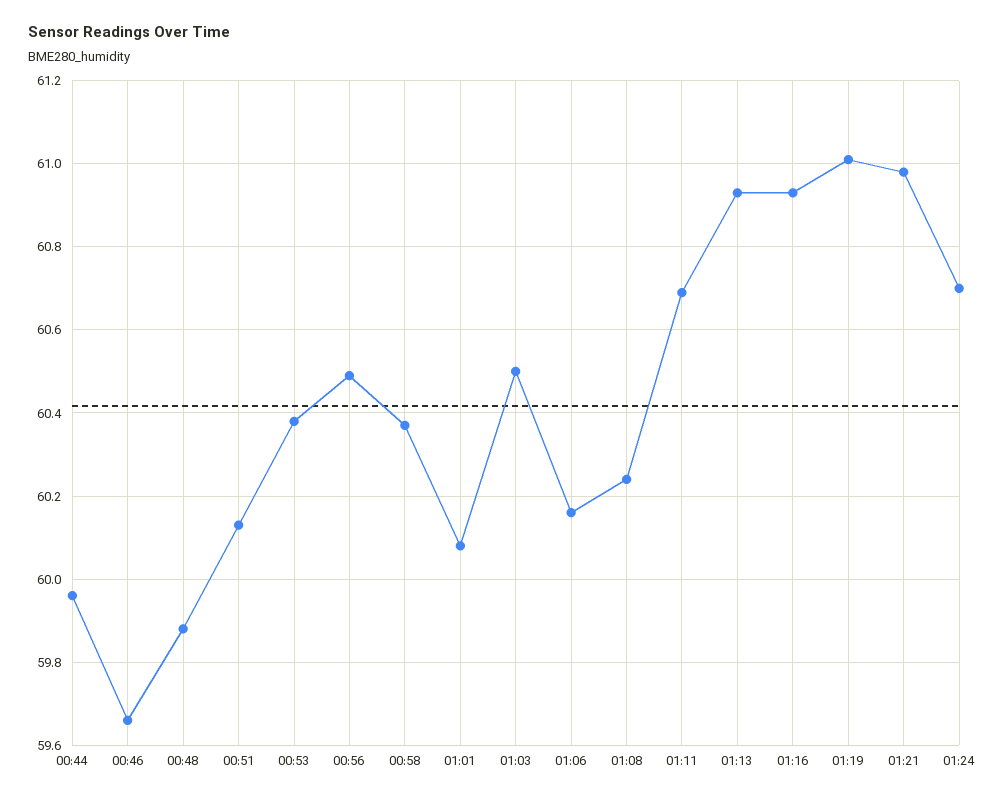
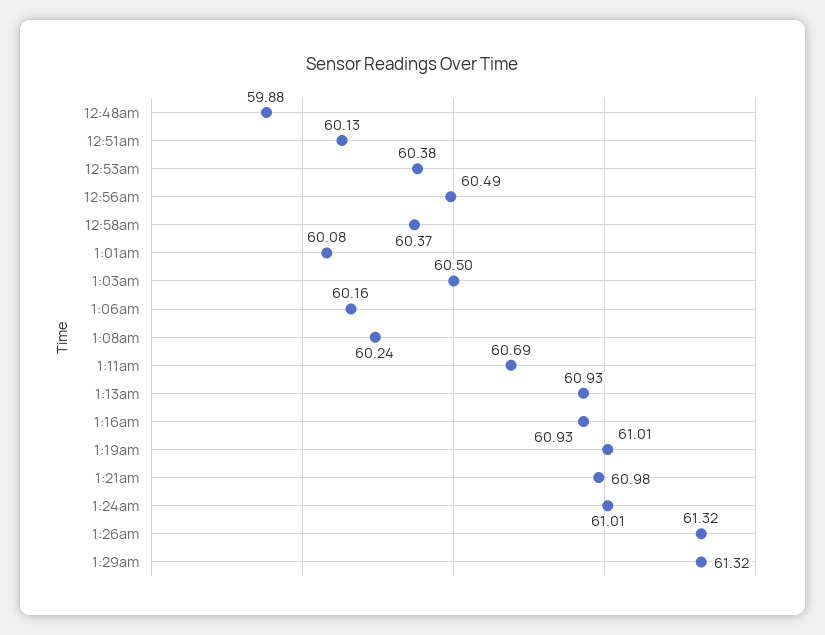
00:44: 59.95 -> none
00:46: 59.65 -> none
01:24: 60.7 -> 61.01
1:26am: none -> 61.32
1:29am: none -> 61.32

